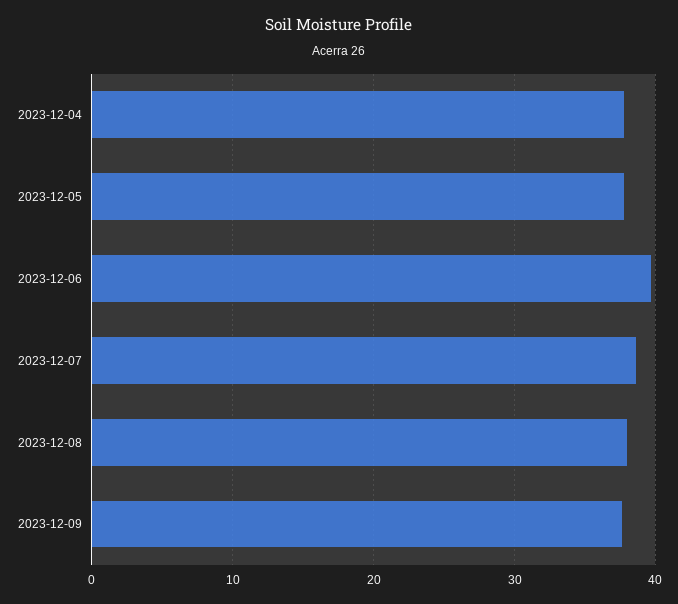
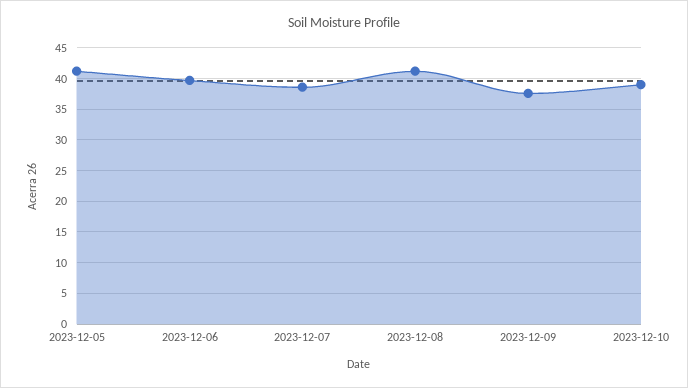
2023-12-04: 38 -> none
2023-12-05: 38 -> 41
2023-12-08: 38 -> 41
2023-12-10: none -> 39

